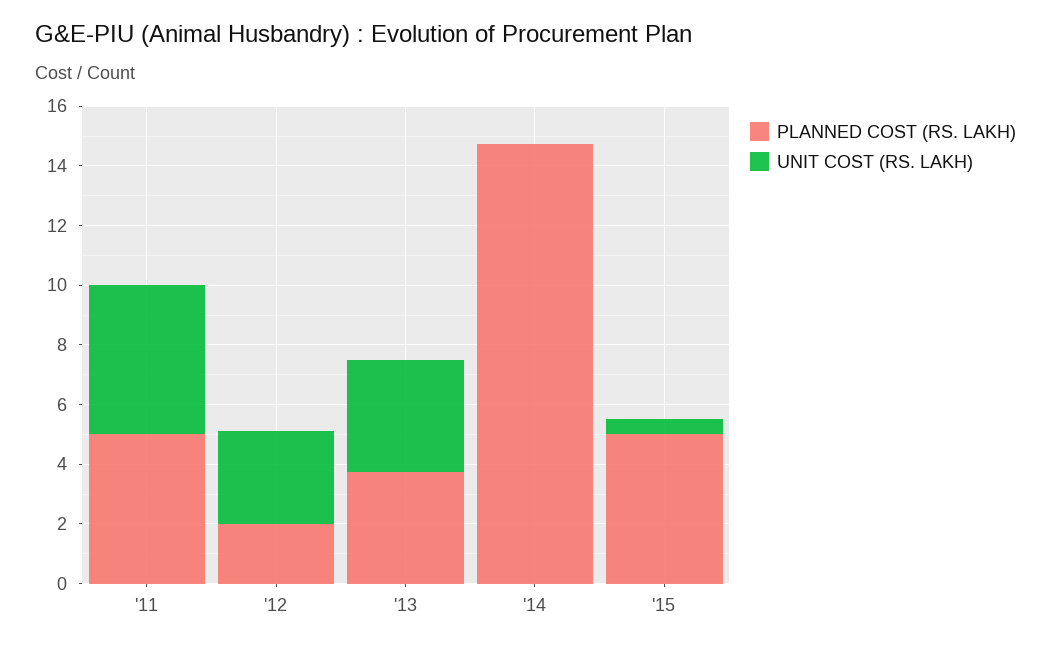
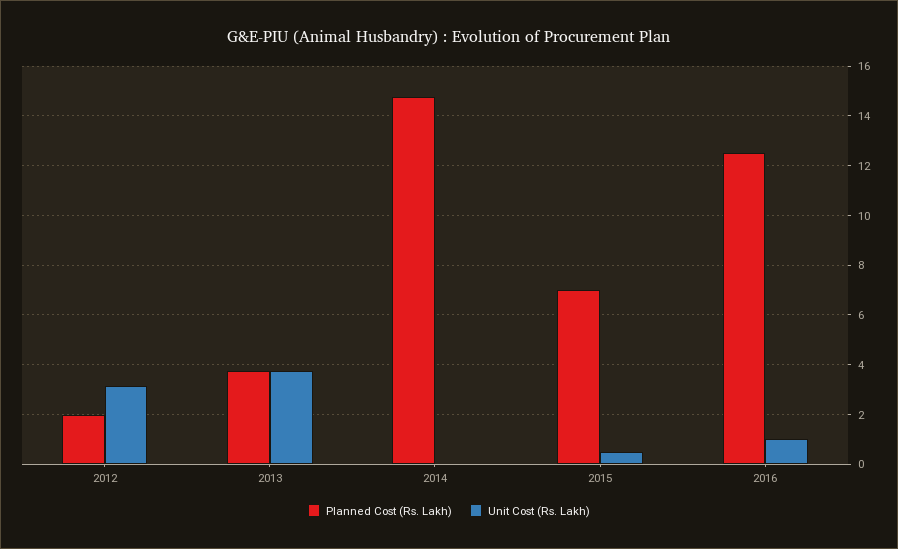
PLANNED COST (RS. LAKH), '11: 5 -> none
UNIT COST (RS. LAKH), '11: 5 -> none
PLANNED COST (RS. LAKH), '15: 5 -> 7
PLANNED COST (RS. LAKH), 2016: none -> 12.5
UNIT COST (RS. LAKH), 2016: none -> 1

